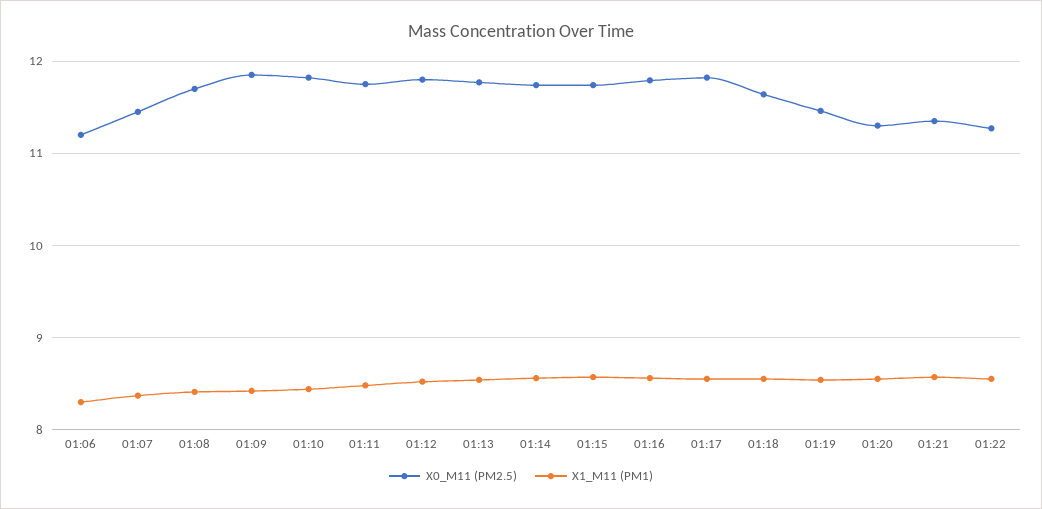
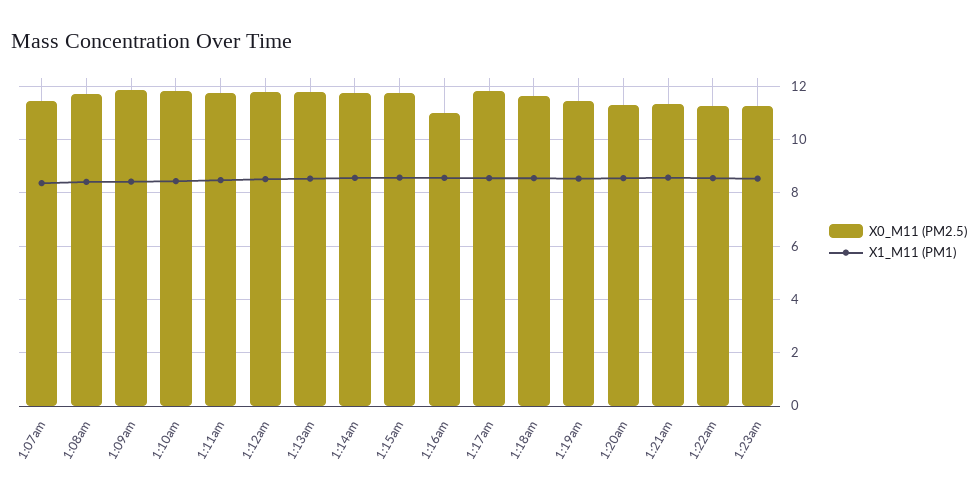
X0_M11 (PM2.5), 01:06: 11.2 -> none
X1_M11 (PM1), 01:06: 8.3 -> none
X0_M11 (PM2.5), 01:16: 11.8 -> 11
X0_M11 (PM2.5), 1:23am: none -> 11.25
X1_M11 (PM1), 1:23am: none -> 8.5

